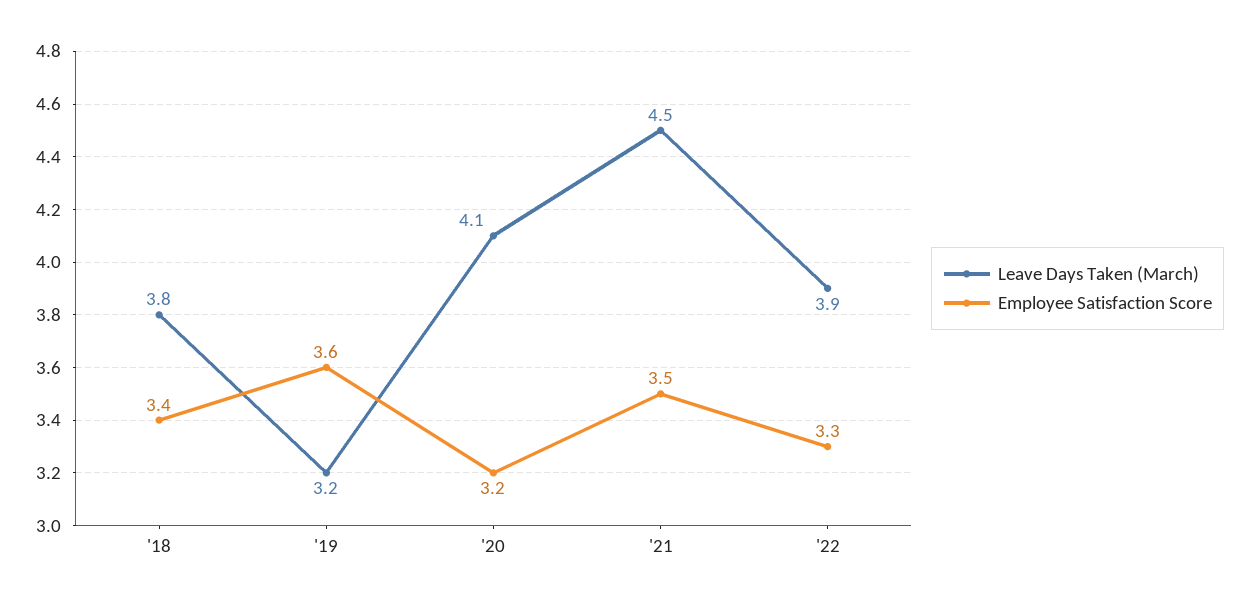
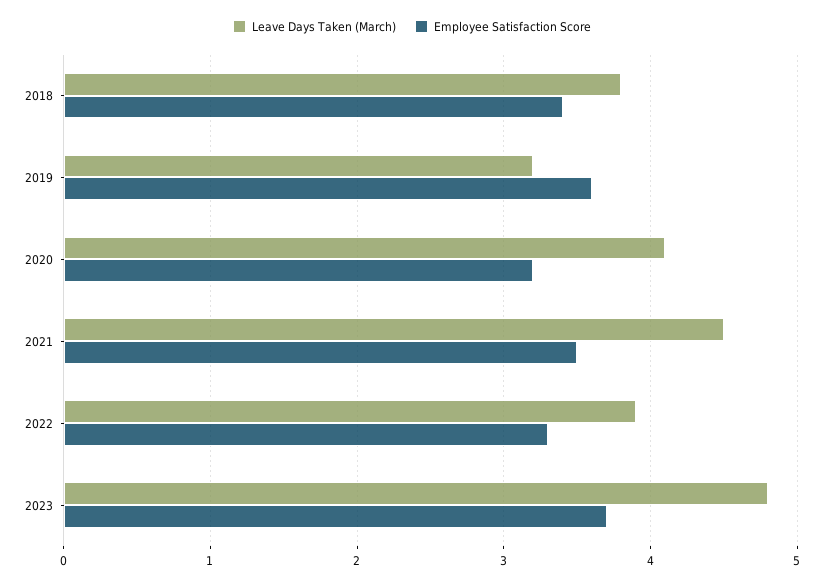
Leave Days Taken (March), 2023: none -> 4.8
Employee Satisfaction Score, 2023: none -> 3.7

